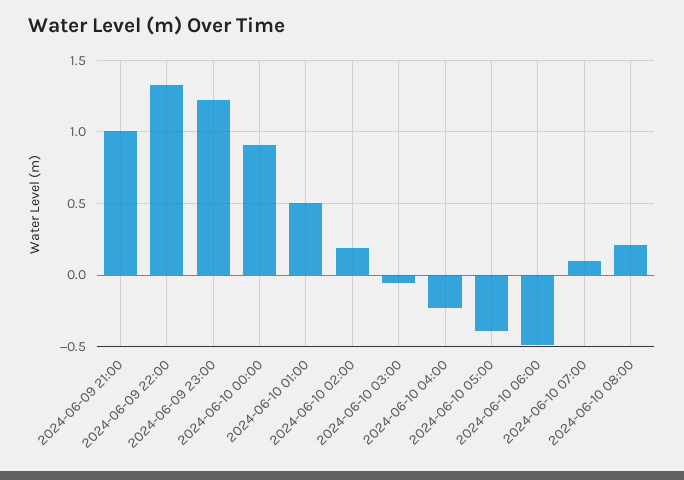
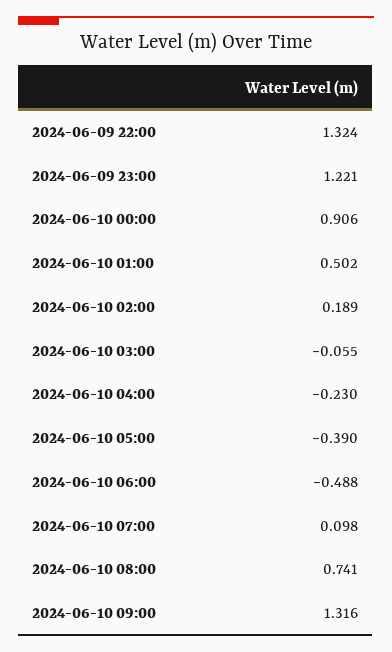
2024-06-09 21:00: 1 -> none
2024-06-10 08:00: 0.2 -> 0.741
2024-06-10 09:00: none -> 1.316

